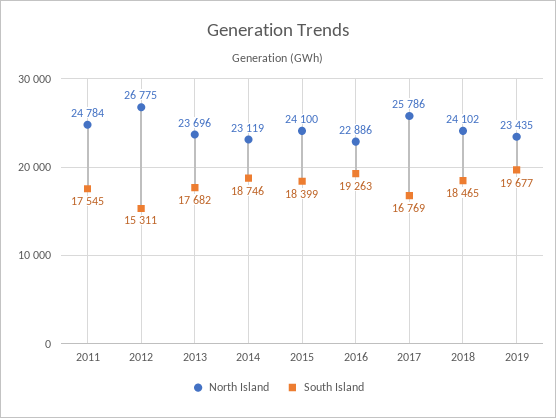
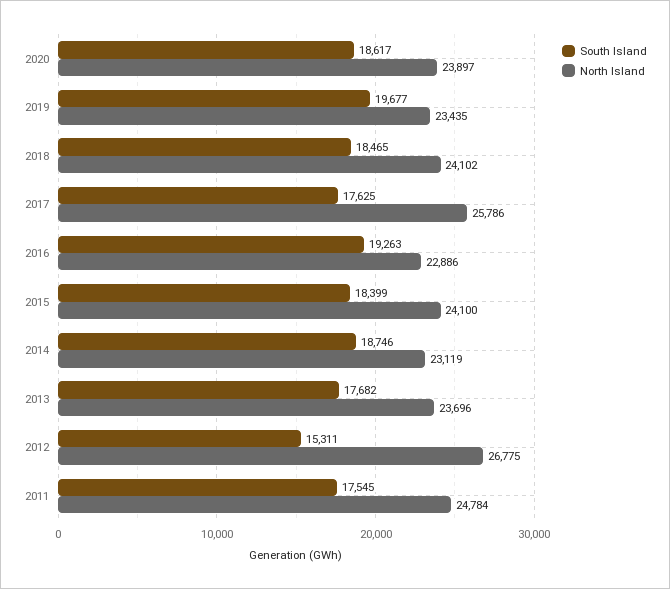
South Island, 2017: 16769 -> 17625
South Island, 2020: none -> 18617
North Island, 2020: none -> 23897

